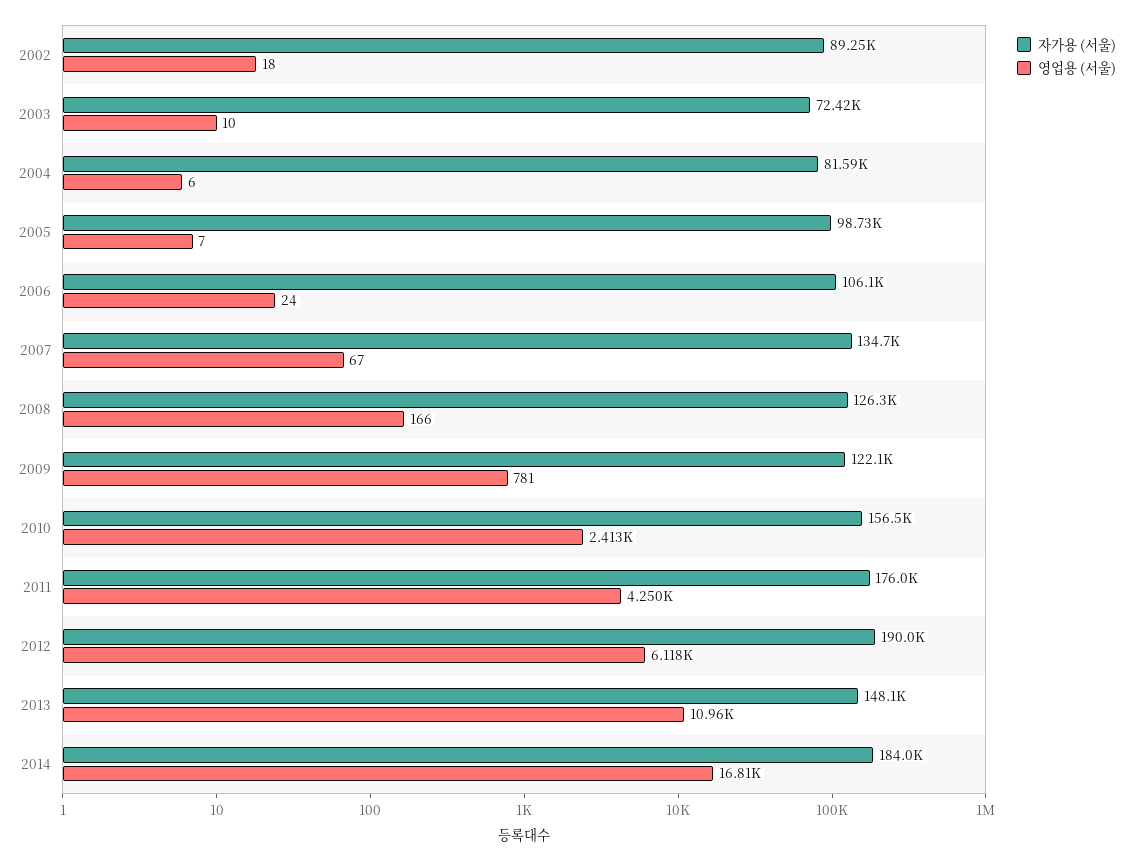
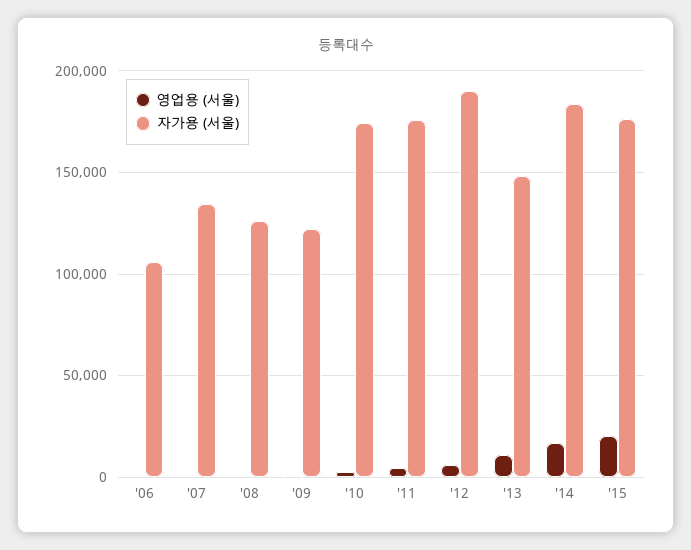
자가용 (서울), 2002: 89250 -> none
영업용 (서울), 2002: 18 -> none
자가용 (서울), 2003: 72420 -> none
영업용 (서울), 2003: 10 -> none
자가용 (서울), 2004: 81590 -> none
영업용 (서울), 2004: 6 -> none
자가용 (서울), 2005: 98730 -> none
영업용 (서울), 2005: 7 -> none
자가용 (서울), 2010: 156500 -> 175000
영업용 (서울), '15: none -> 20000
자가용 (서울), '15: none -> 175000

